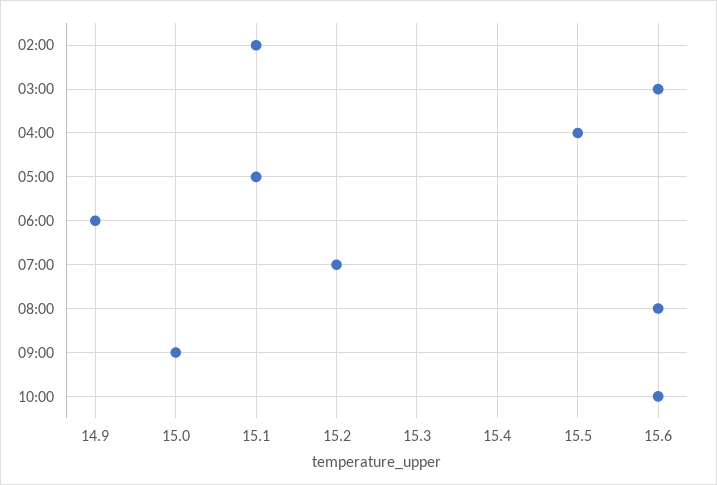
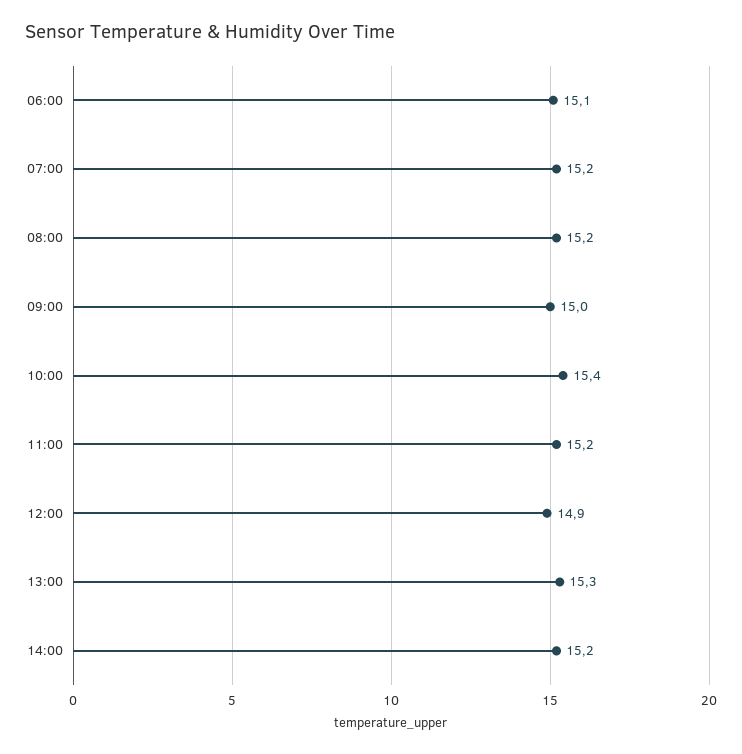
02:00: 15.1 -> none
03:00: 15.6 -> none
04:00: 15.5 -> none
05:00: 15.1 -> none
06:00: 14.9 -> 15.1
08:00: 15.6 -> 15.2
10:00: 15.6 -> 15.4
11:00: none -> 15.2
12:00: none -> 14.9
13:00: none -> 15.3
14:00: none -> 15.2

